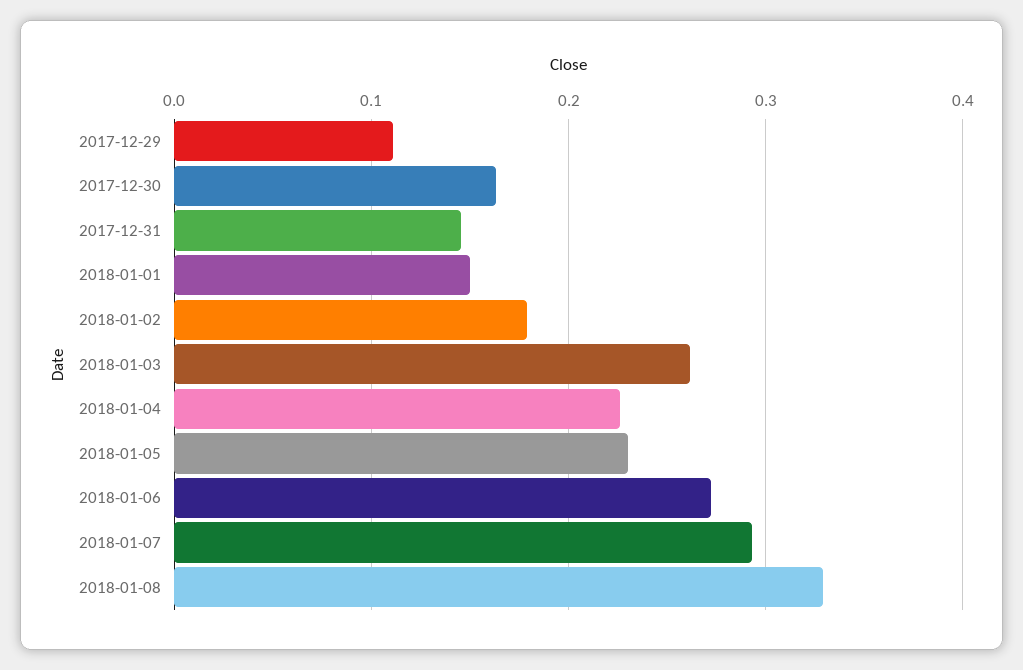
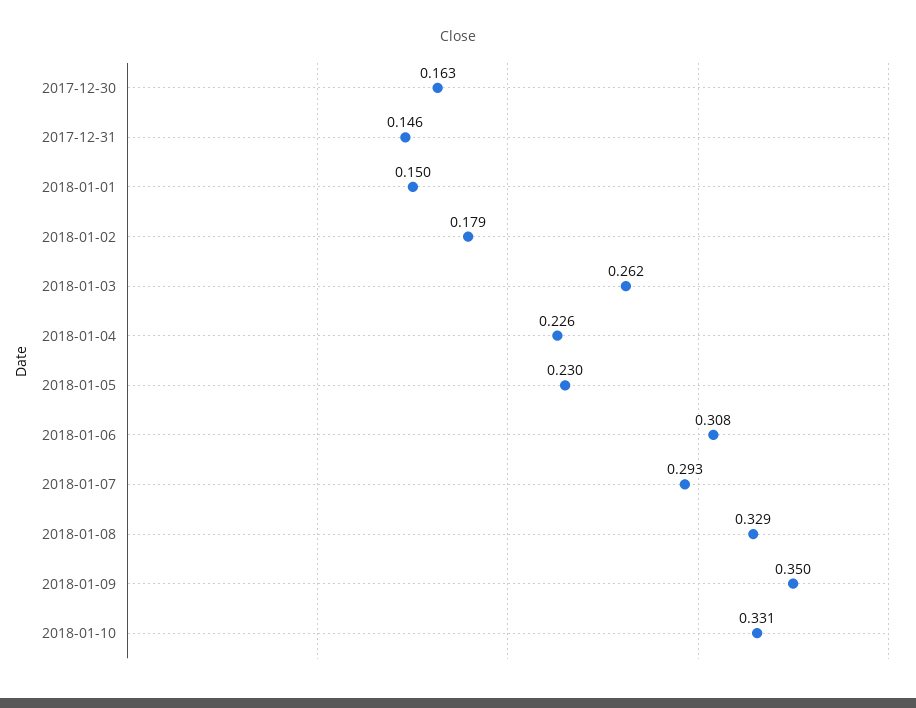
2017-12-29: 0.11 -> none
2018-01-06: 0.27 -> 0.308
2018-01-09: none -> 0.35
2018-01-10: none -> 0.331

